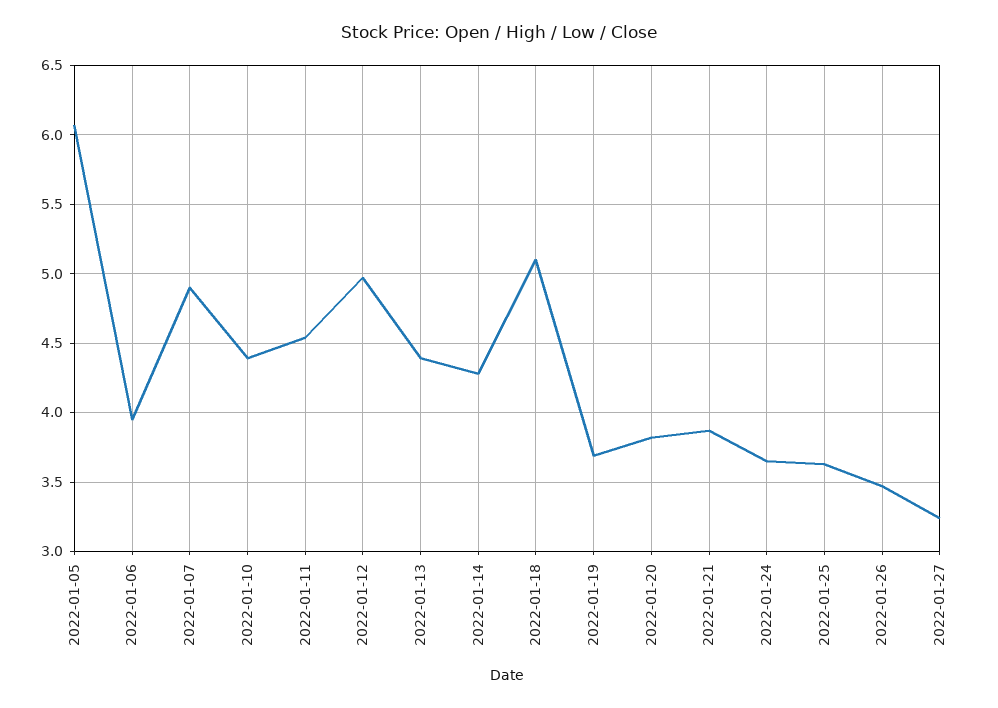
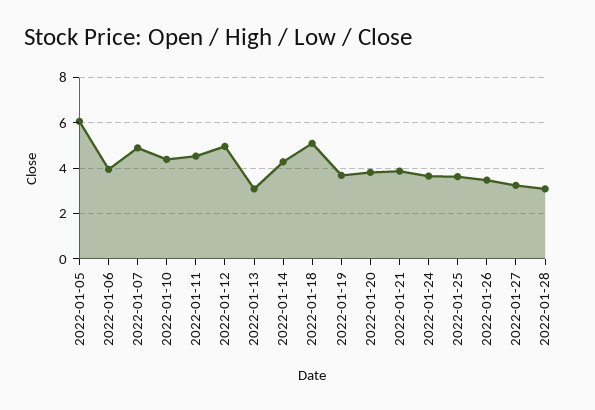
2022-01-13: 4.4 -> 3
2022-01-28: none -> 3

